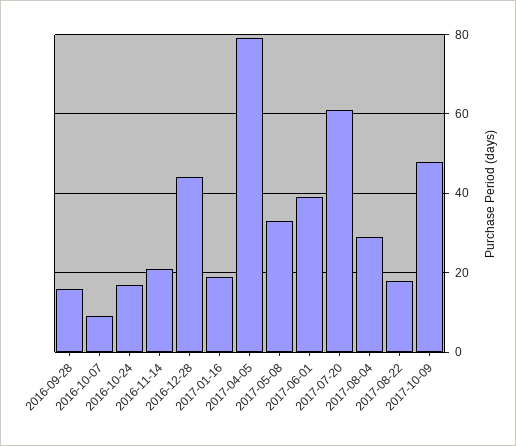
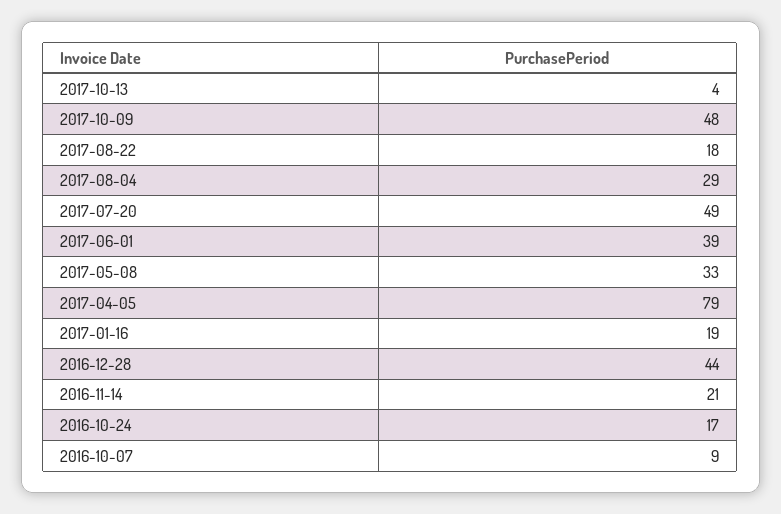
2016-09-28: 15 -> none
2017-07-20: 60 -> 49
2017-10-13: none -> 4

